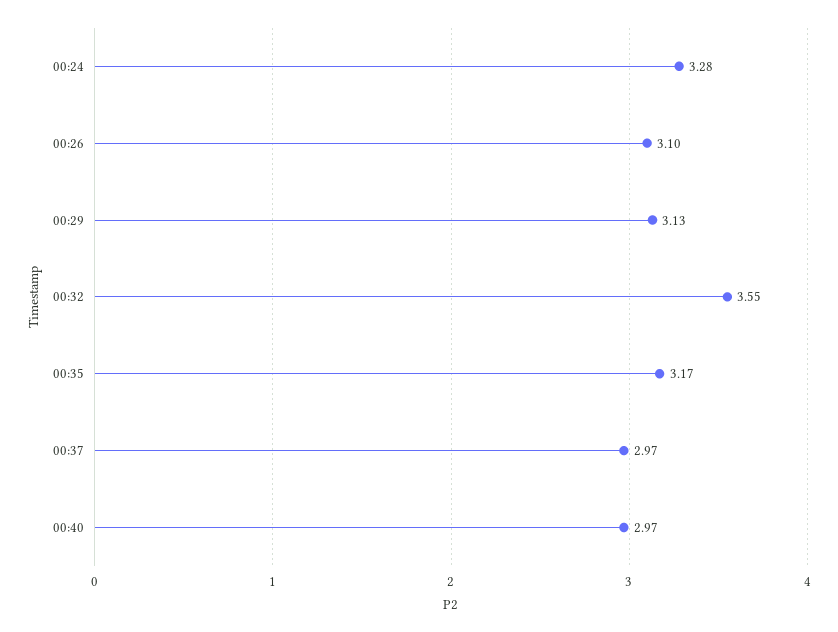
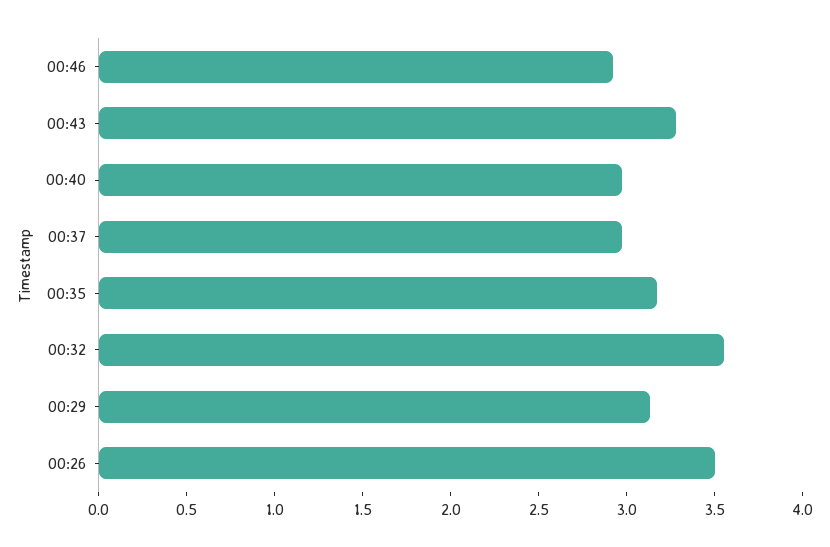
00:24: 3.28 -> none
00:26: 3.1 -> 3.5
00:46: none -> 2.9
00:43: none -> 3.3

